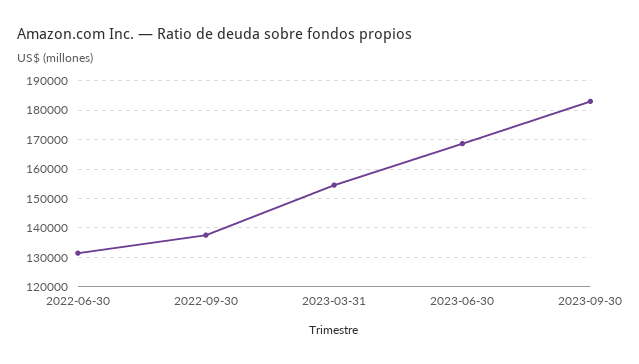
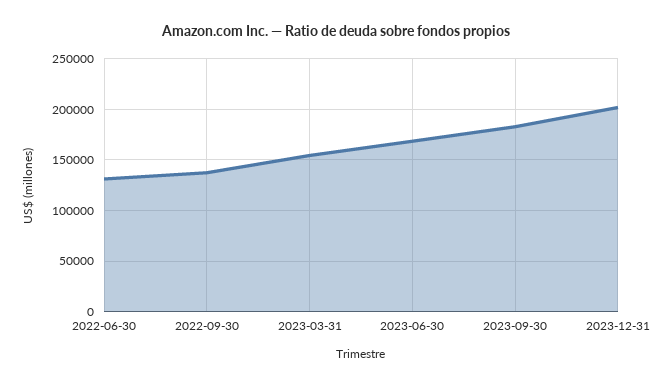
2023-12-31: none -> 200000

